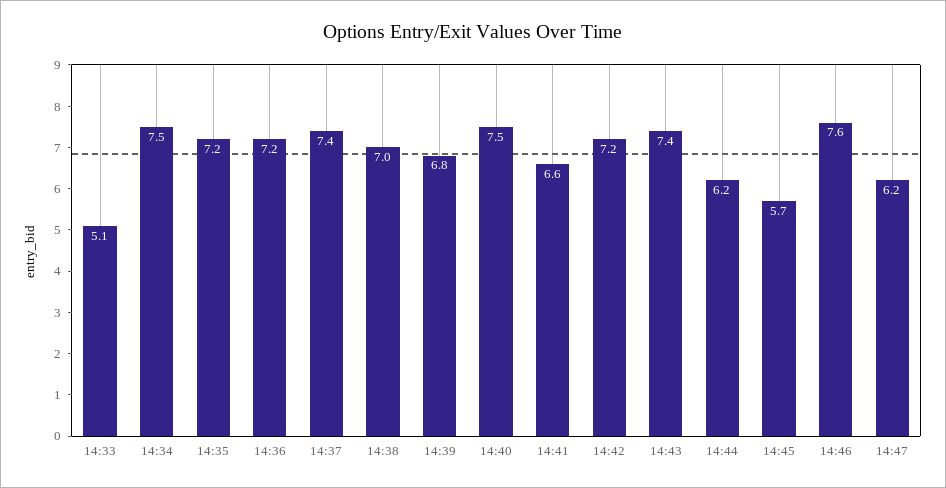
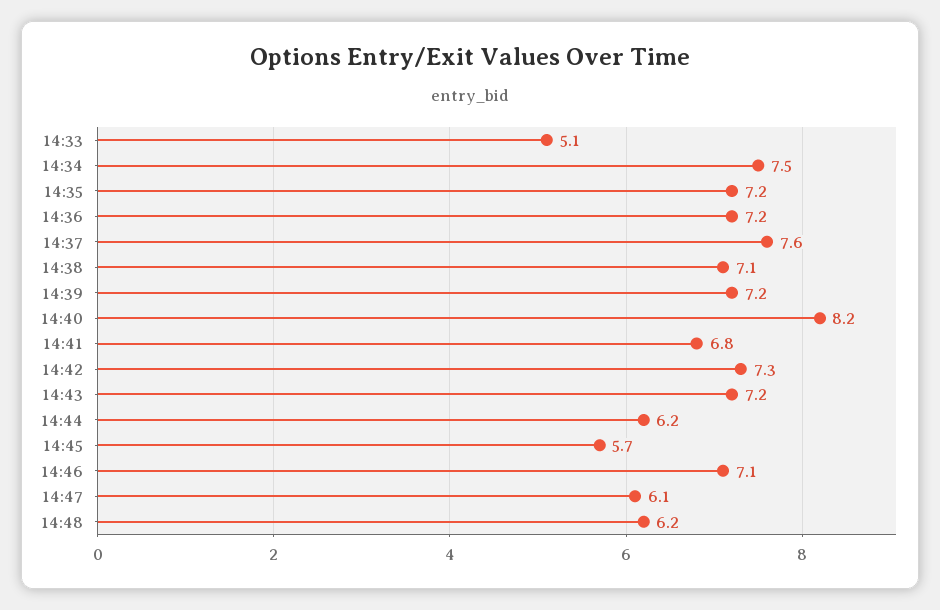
14:37: 7.4 -> 7.6
14:38: 7 -> 7.1
14:39: 6.8 -> 7.2
14:40: 7.5 -> 8.2
14:41: 6.6 -> 6.8
14:42: 7.2 -> 7.3
14:43: 7.4 -> 7.2
14:46: 7.6 -> 7.1
14:47: 6.2 -> 6.1
14:48: none -> 6.2

